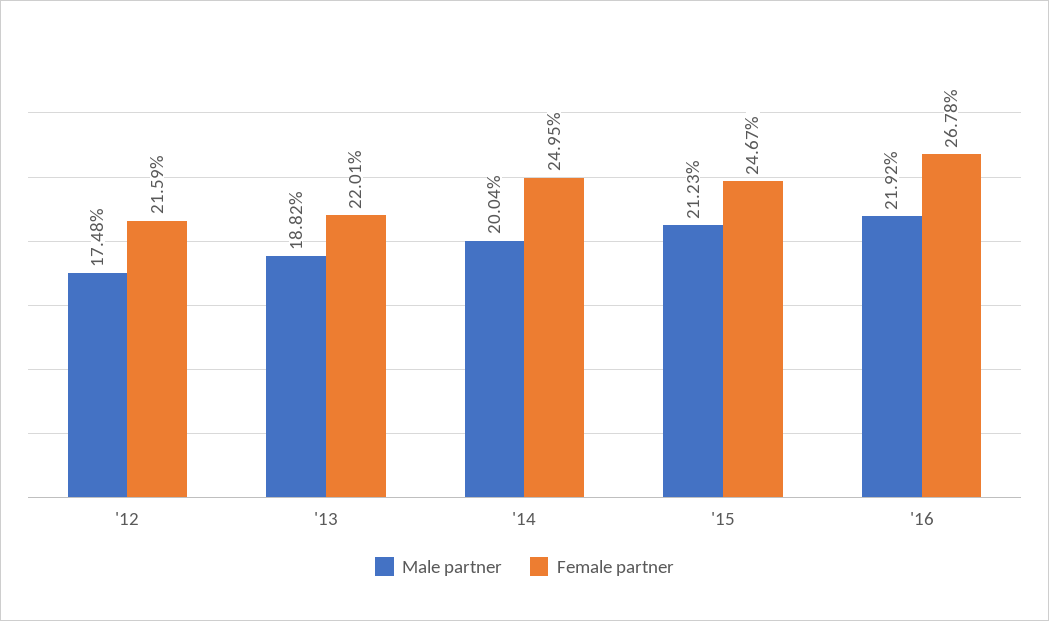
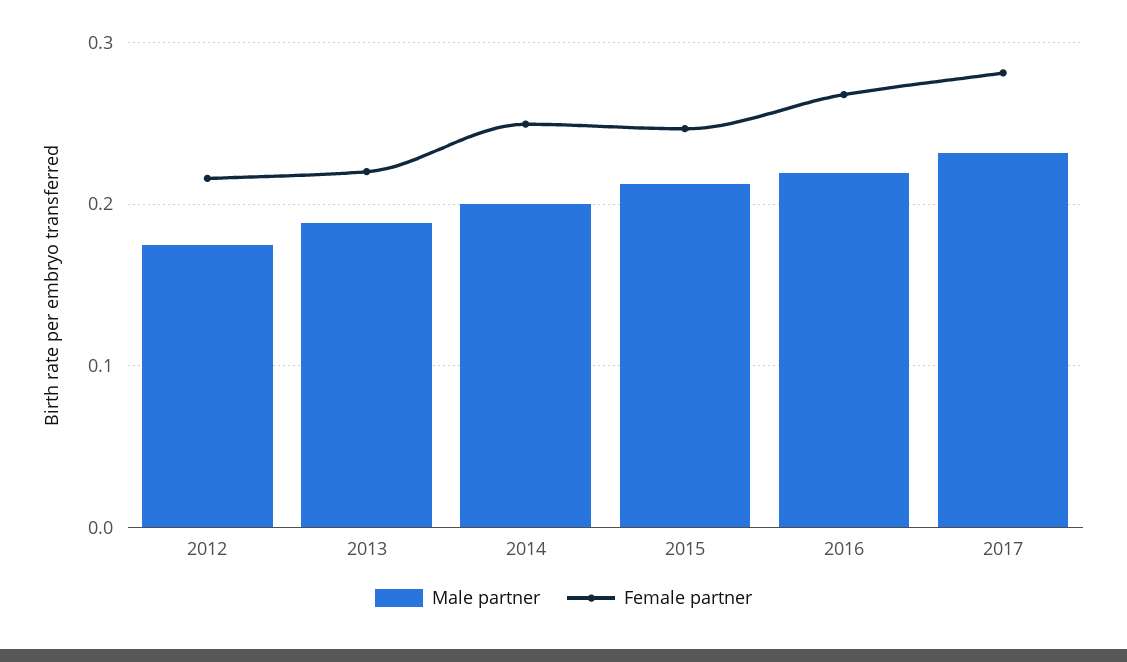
Male partner, 2017: none -> 0.23
Female partner, 2017: none -> 0.28

